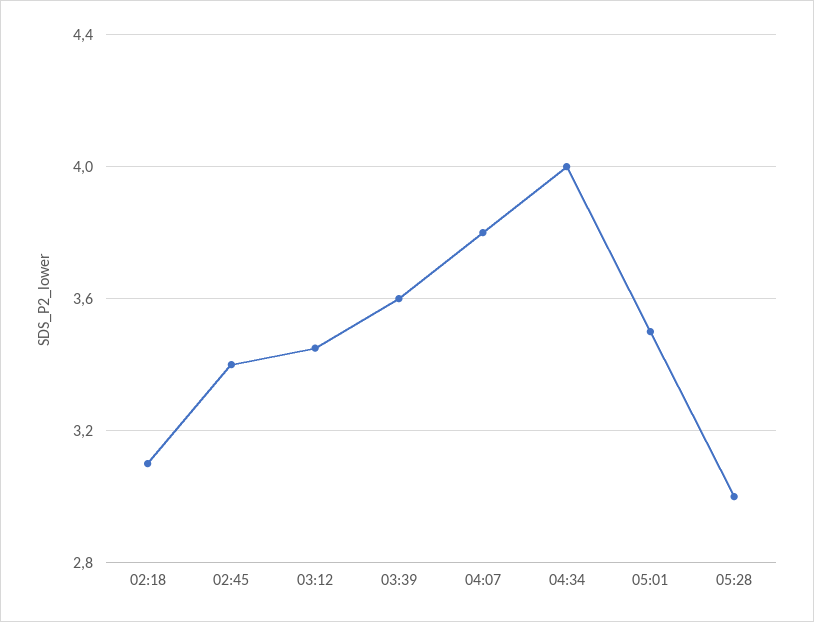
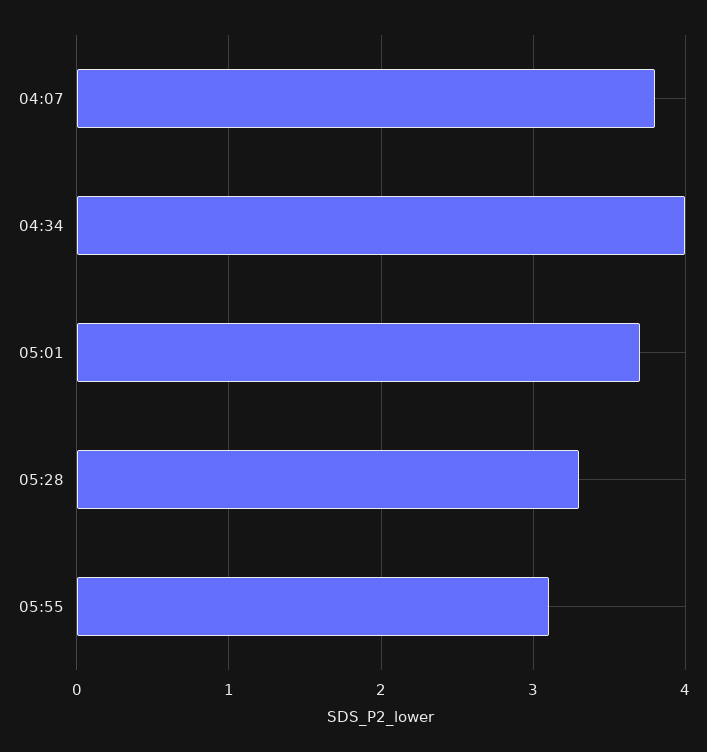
02:18: 3.1 -> none
02:45: 3.4 -> none
03:12: 3.45 -> none
03:39: 3.6 -> none
05:01: 3.5 -> 3.7
05:28: 3 -> 3.3
05:55: none -> 3.1

